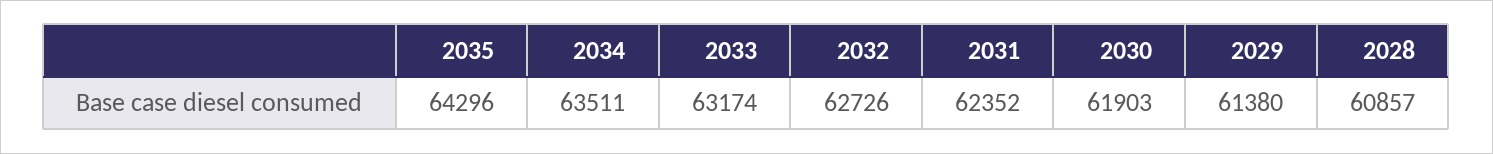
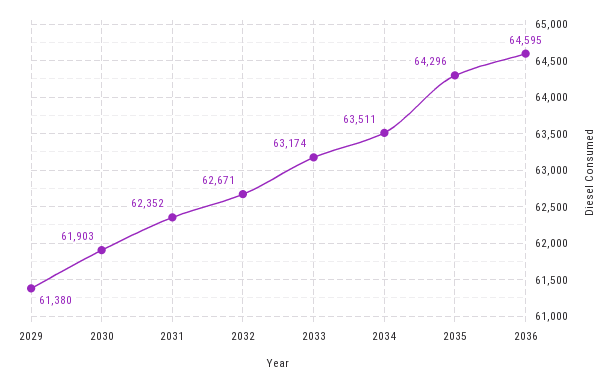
2032: 62726 -> 62671
2028: 60857 -> none
2036: none -> 64595

